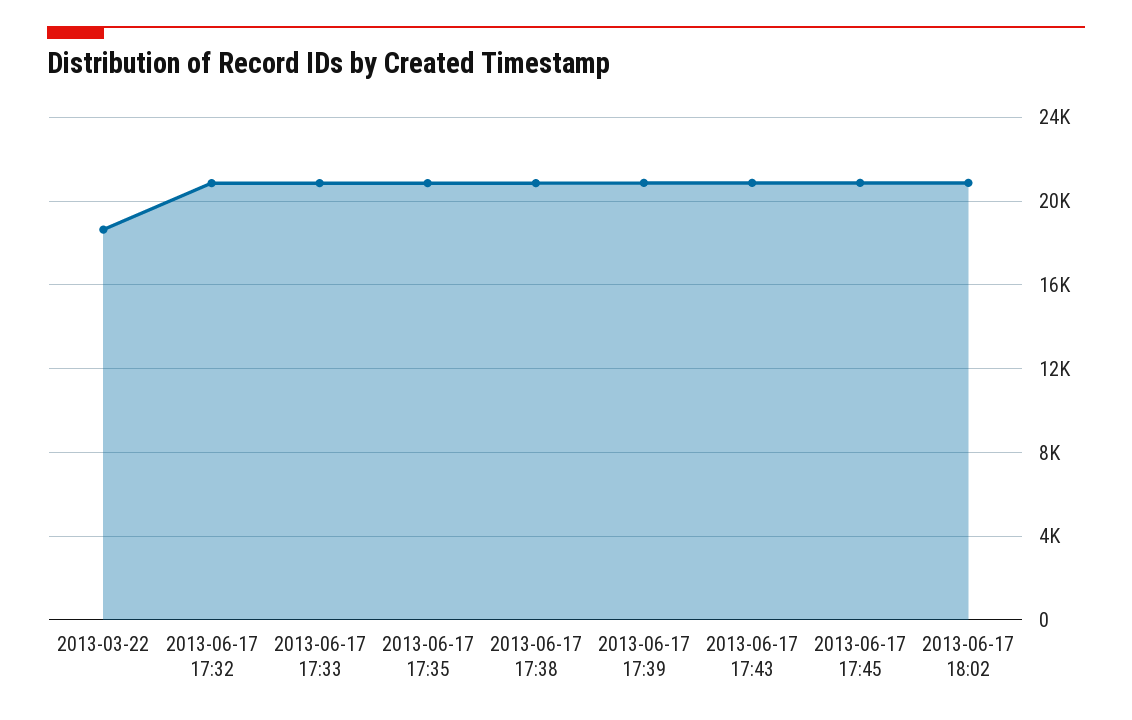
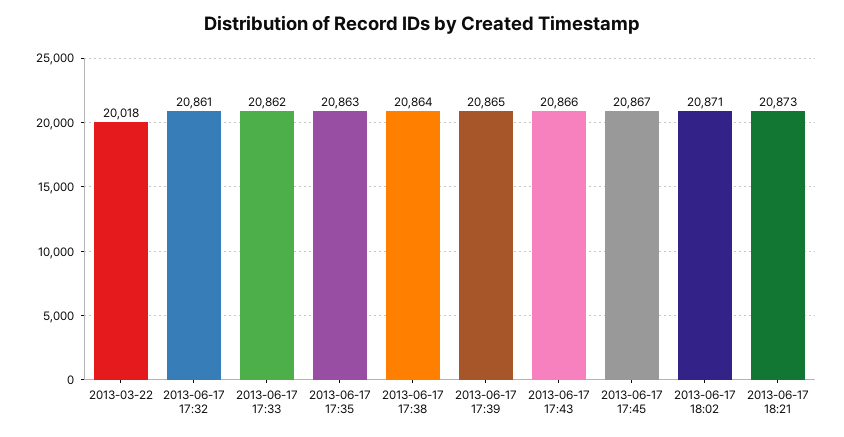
2013-03-22: 18500 -> 20018
2013-06-17 18:21: none -> 20873

